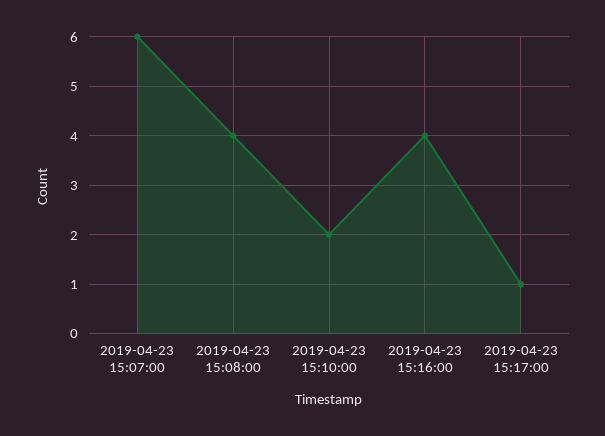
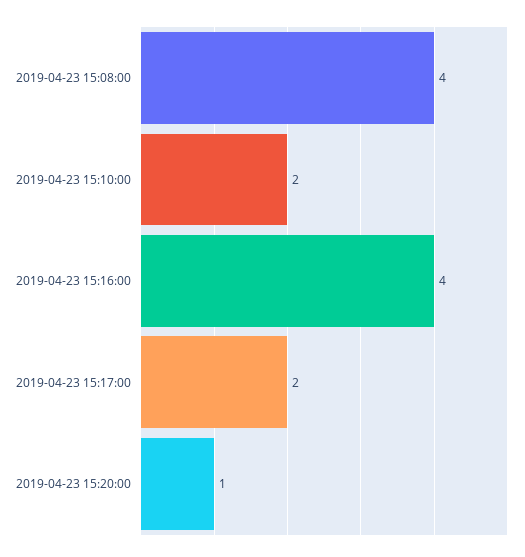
2019-04-23 15:07:00: 6 -> none
2019-04-23 15:17:00: 1 -> 2
2019-04-23 15:20:00: none -> 1

